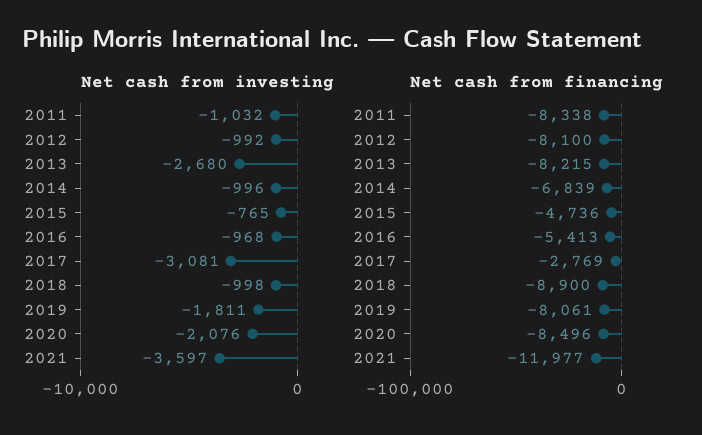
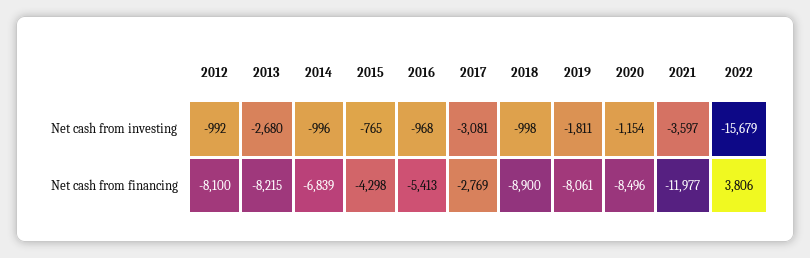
Net cash from investing, 2011: -1032 -> none
Net cash from investing, 2020: -2076 -> -1154
Net cash from financing, 2011: -8338 -> none
Net cash from financing, 2015: -4736 -> -4298
Net cash from investing, 2022: none -> -15679
Net cash from financing, 2022: none -> 3806

